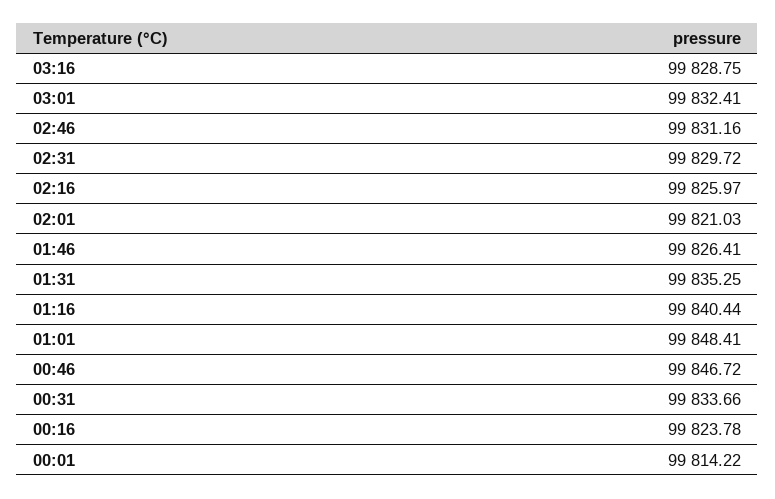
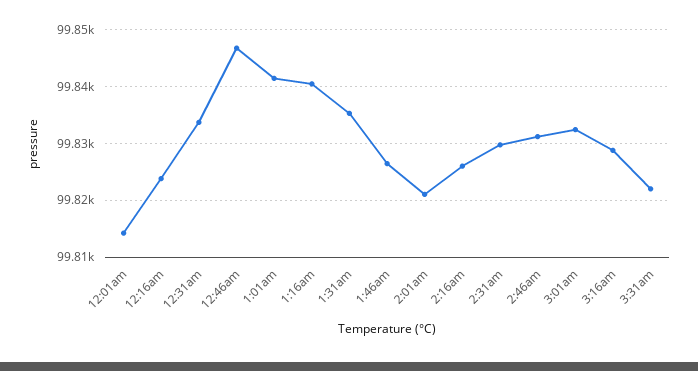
01:01: 99848.41 -> 99842
3:31am: none -> 99822

